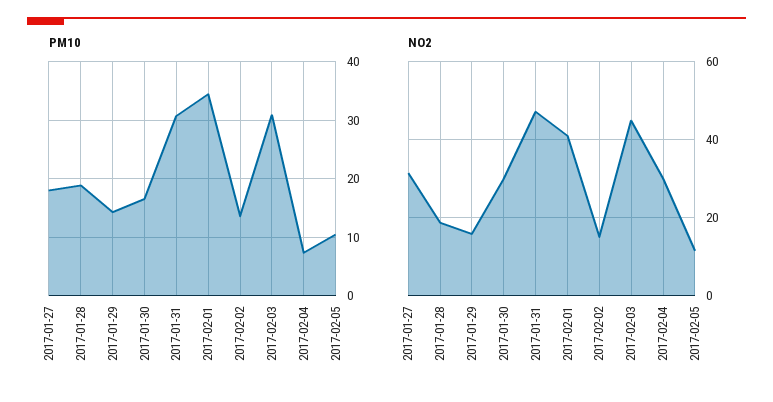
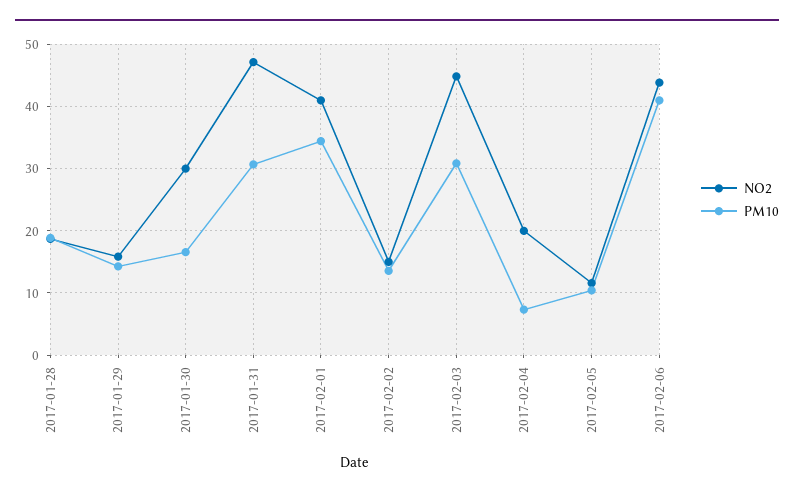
PM10, 2017-01-27: 18 -> none
NO2, 2017-01-27: 32 -> none
NO2, 2017-02-04: 30 -> 20
NO2, 2017-02-06: none -> 44
PM10, 2017-02-06: none -> 41

